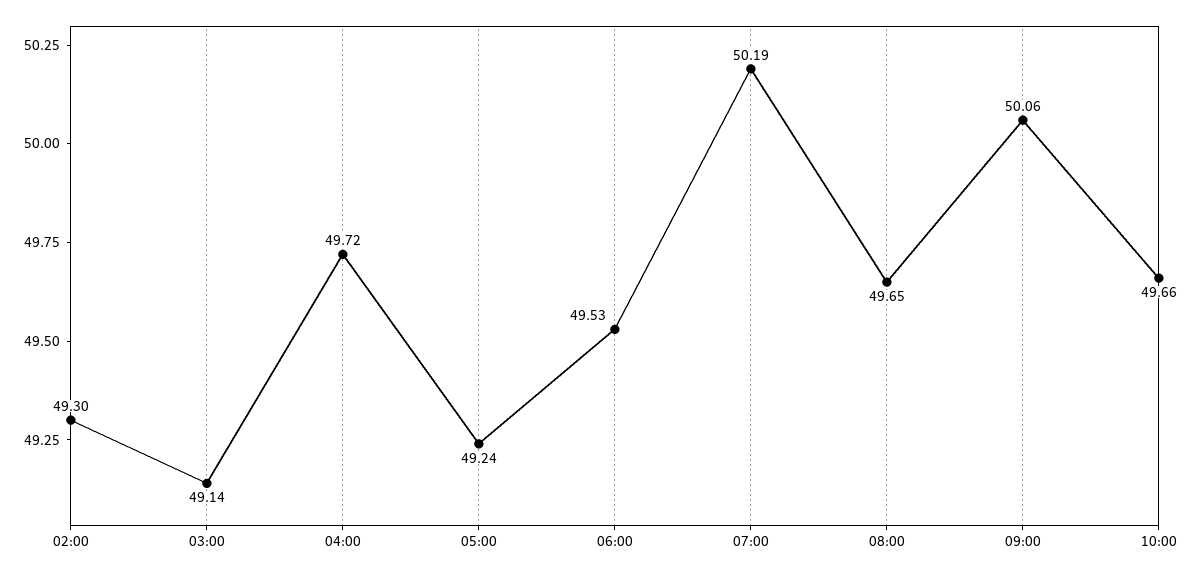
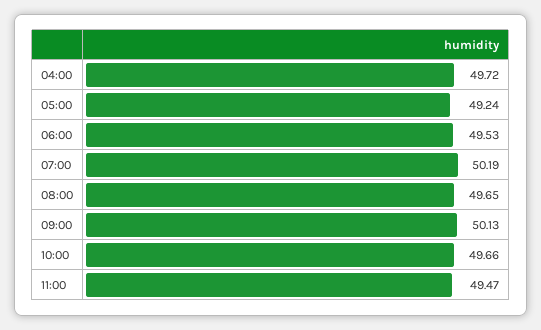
02:00: 49.3 -> none
03:00: 49.14 -> none
09:00: 50.06 -> 50.13
11:00: none -> 49.47

